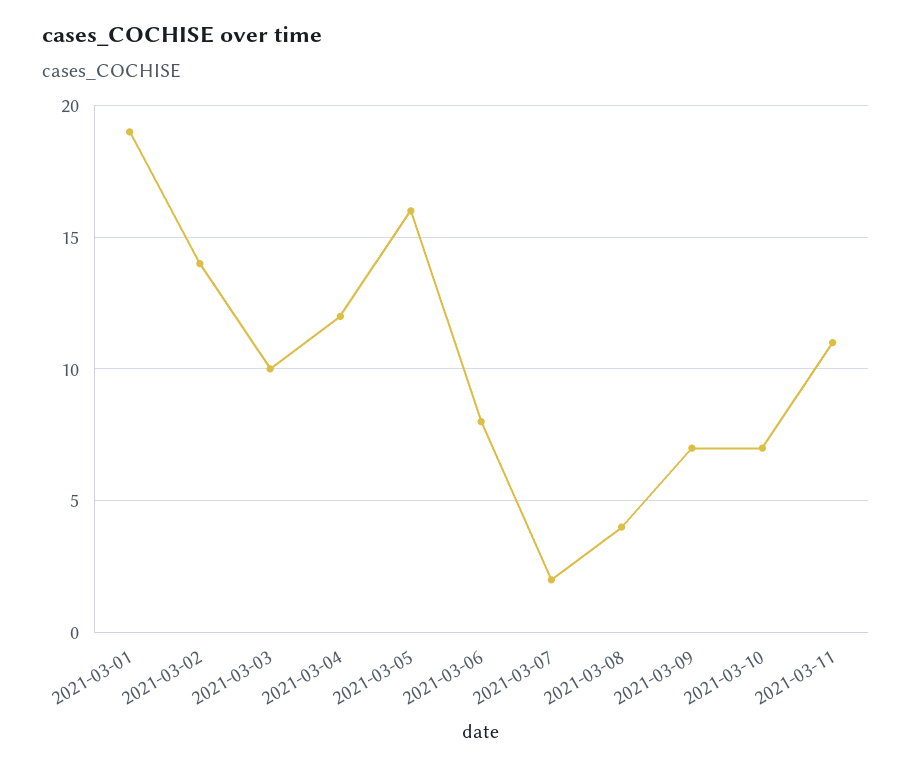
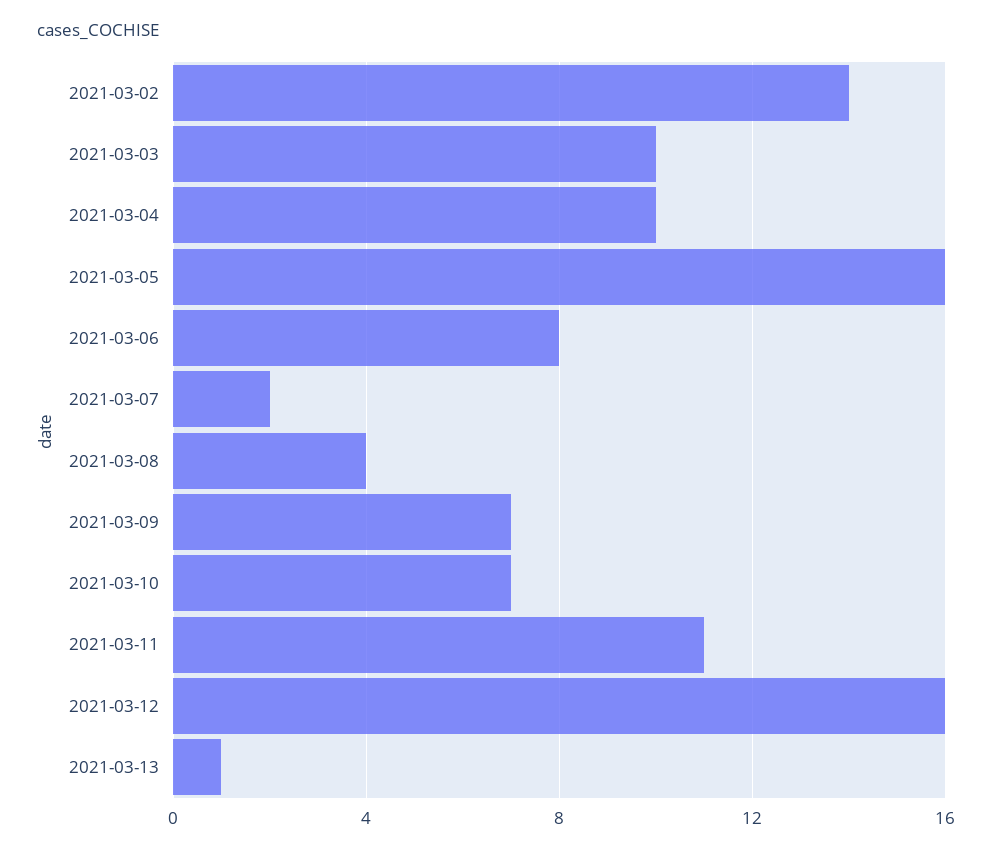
2021-03-01: 19 -> none
2021-03-04: 12 -> 10
2021-03-12: none -> 16
2021-03-13: none -> 1

